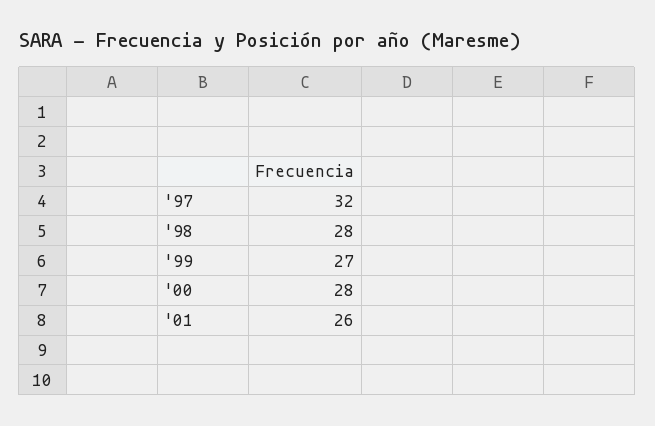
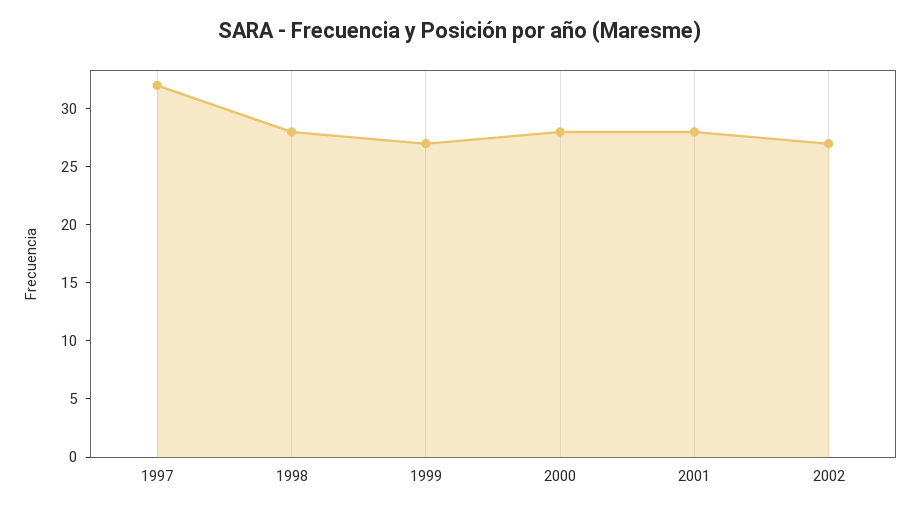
'01: 26 -> 28
2002: none -> 27

